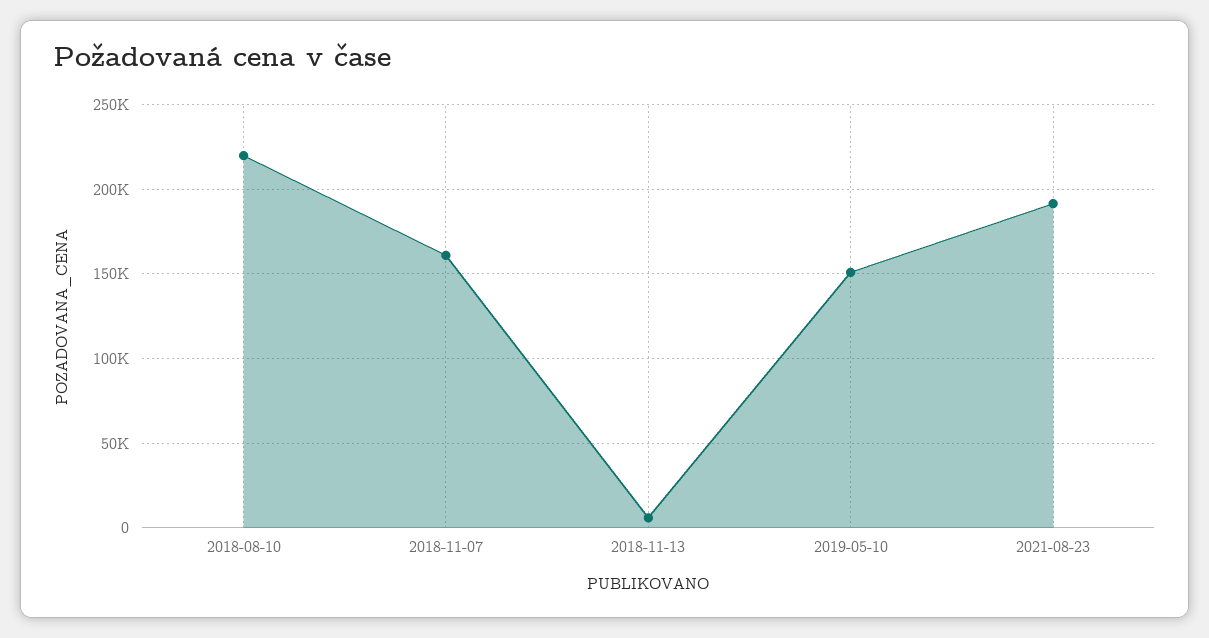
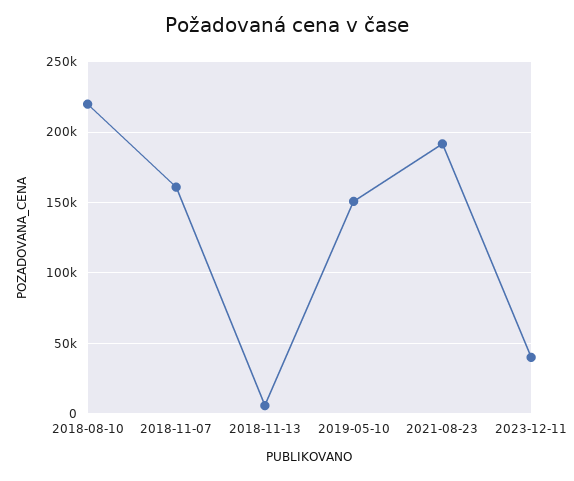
2023-12-11: none -> 40000

